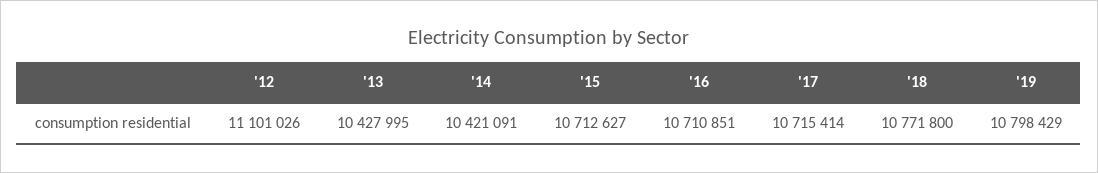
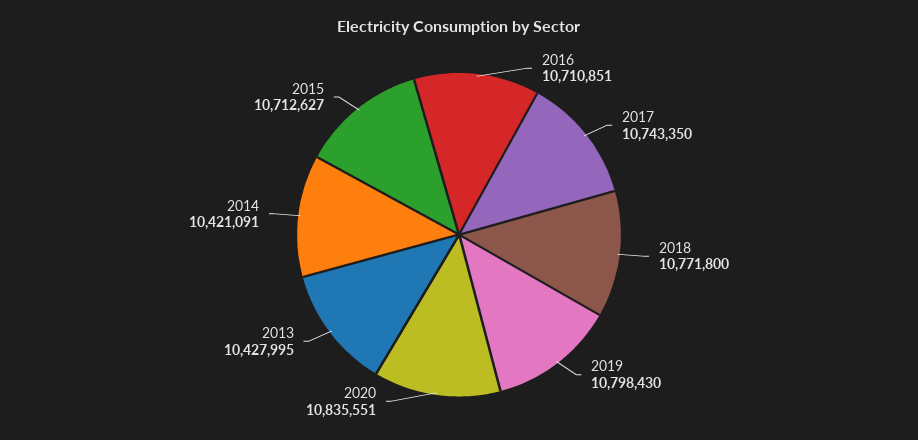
'12: 11101026 -> none
'17: 10715414 -> 10743350
'19: 10798429 -> 10798430
2020: none -> 10835551

